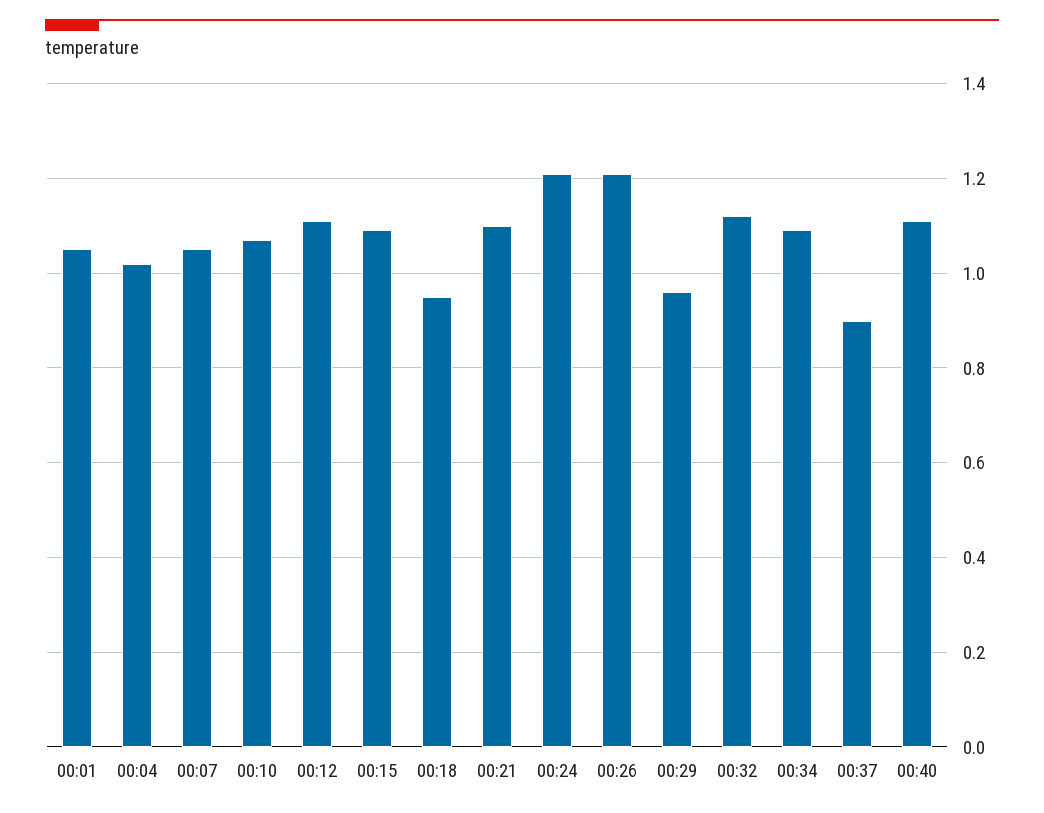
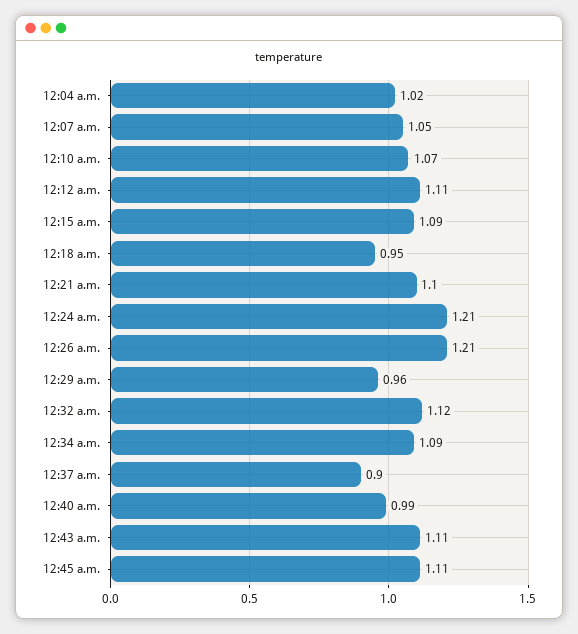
00:01: 1.05 -> none
00:40: 1.1 -> 0.99
12:43 a.m.: none -> 1.11
12:45 a.m.: none -> 1.11

